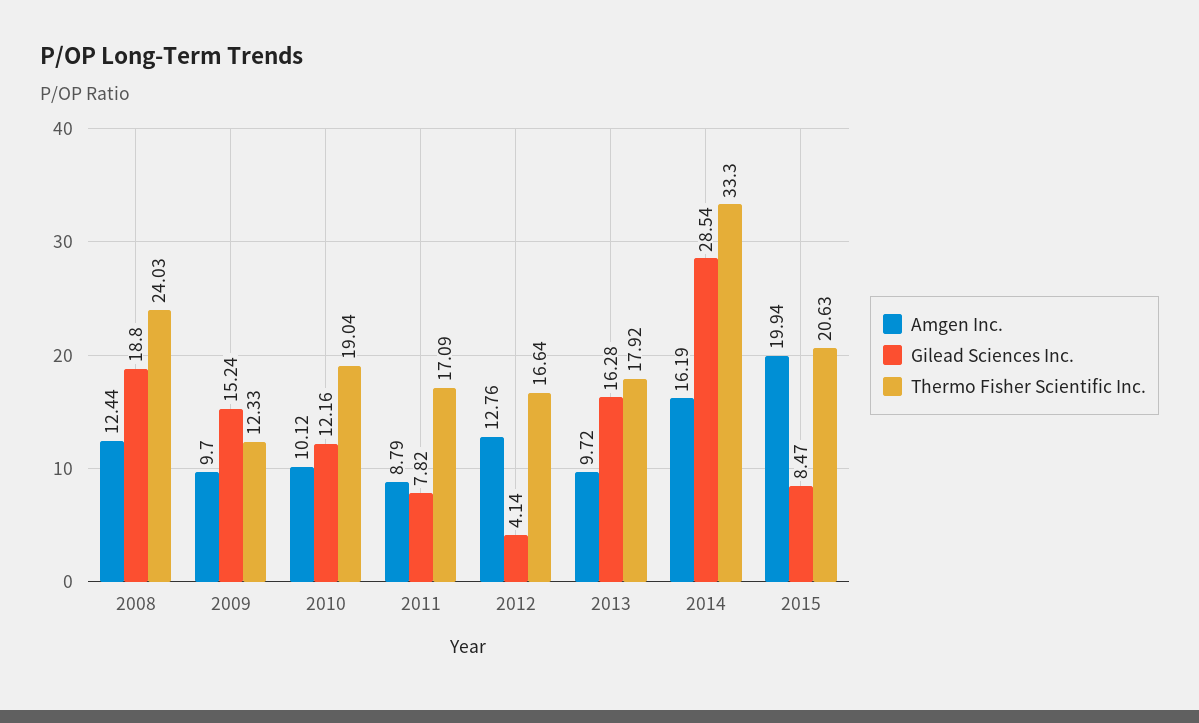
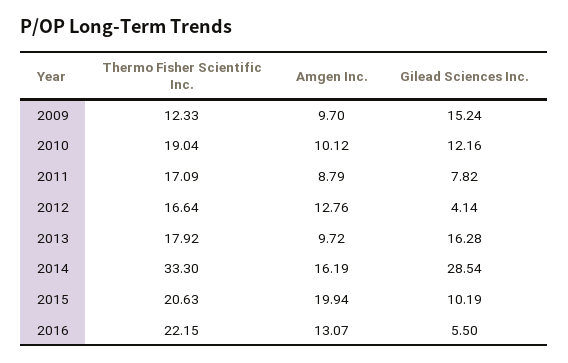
Amgen Inc., 2008: 12.44 -> none
Gilead Sciences Inc., 2008: 18.8 -> none
Thermo Fisher Scientific Inc., 2008: 24.03 -> none
Gilead Sciences Inc., 2015: 8.47 -> 10.19
Thermo Fisher Scientific Inc., 2016: none -> 22.15
Amgen Inc., 2016: none -> 13.07
Gilead Sciences Inc., 2016: none -> 5.5

